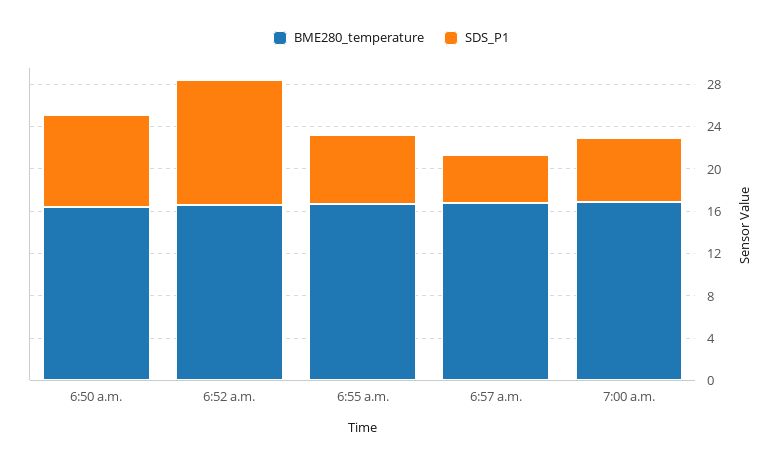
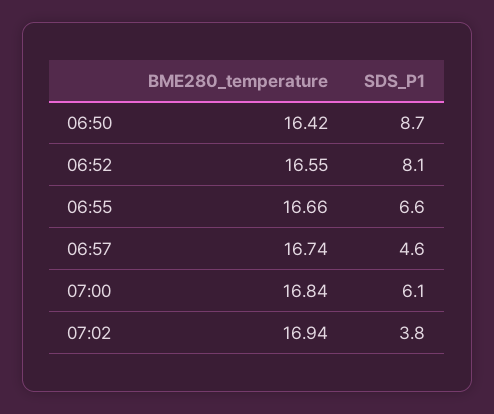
SDS_P1, 6:52 a.m.: 12 -> 8.1
BME280_temperature, 07:02: none -> 16.94
SDS_P1, 07:02: none -> 3.8

